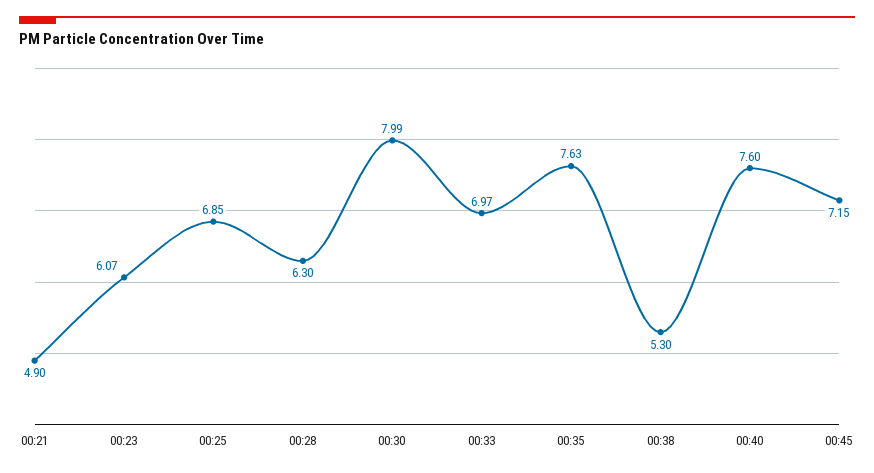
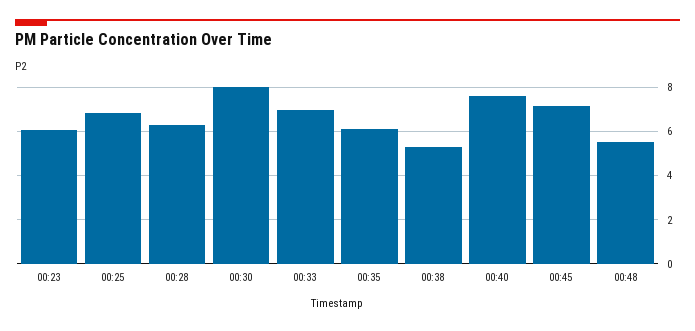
00:21: 4.9 -> none
00:35: 7.63 -> 6
00:48: none -> 5.5

